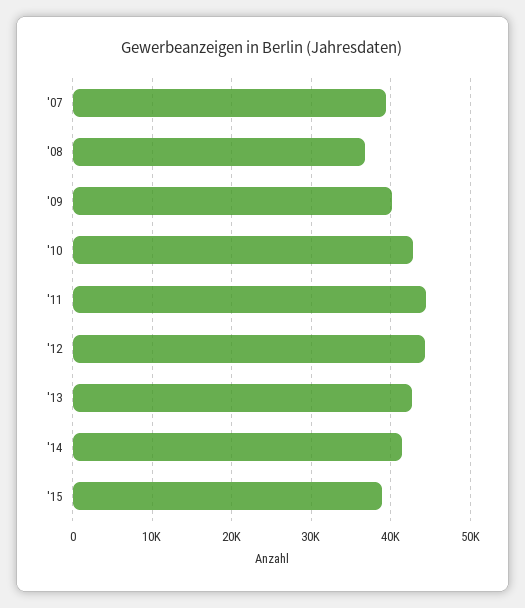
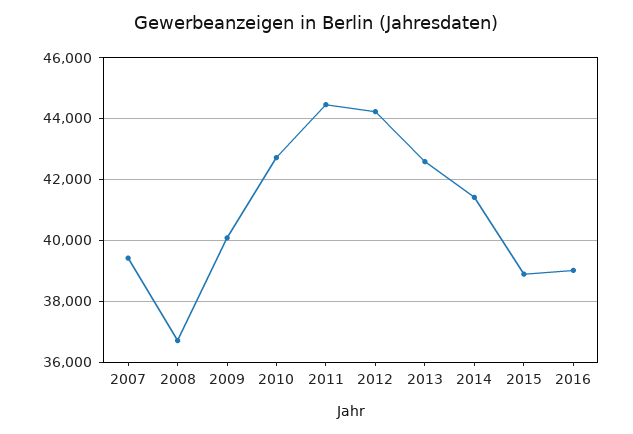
2016: none -> 39000

